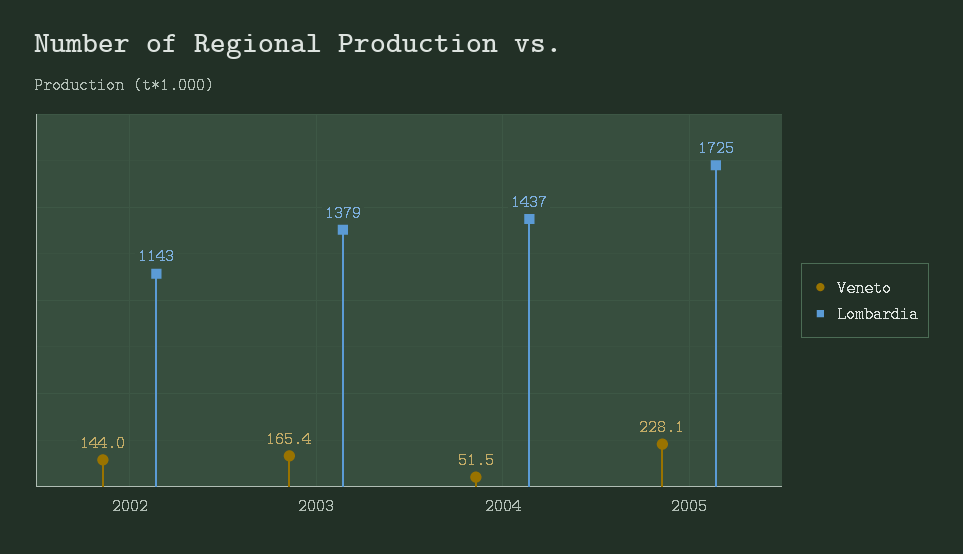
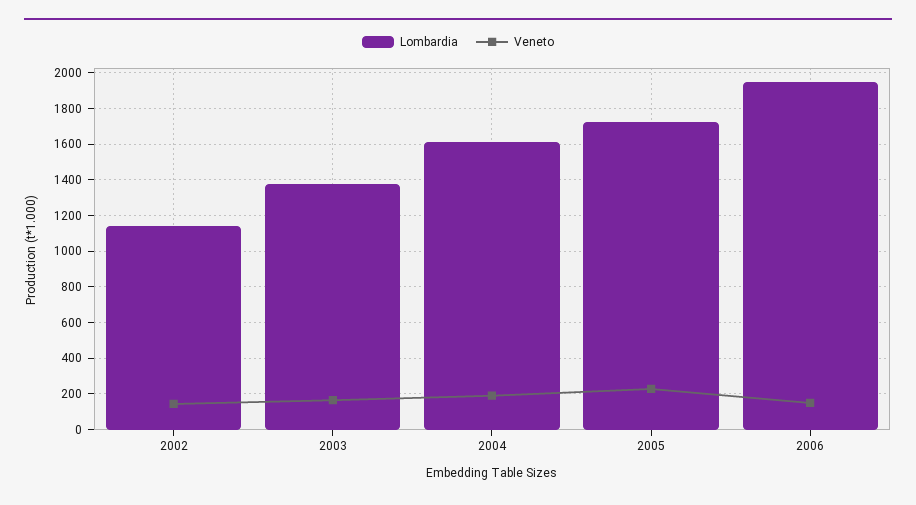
Veneto, 2004: 51.5 -> 200
Lombardia, 2004: 1437 -> 1600
Lombardia, 2006: none -> 1950
Veneto, 2006: none -> 150

